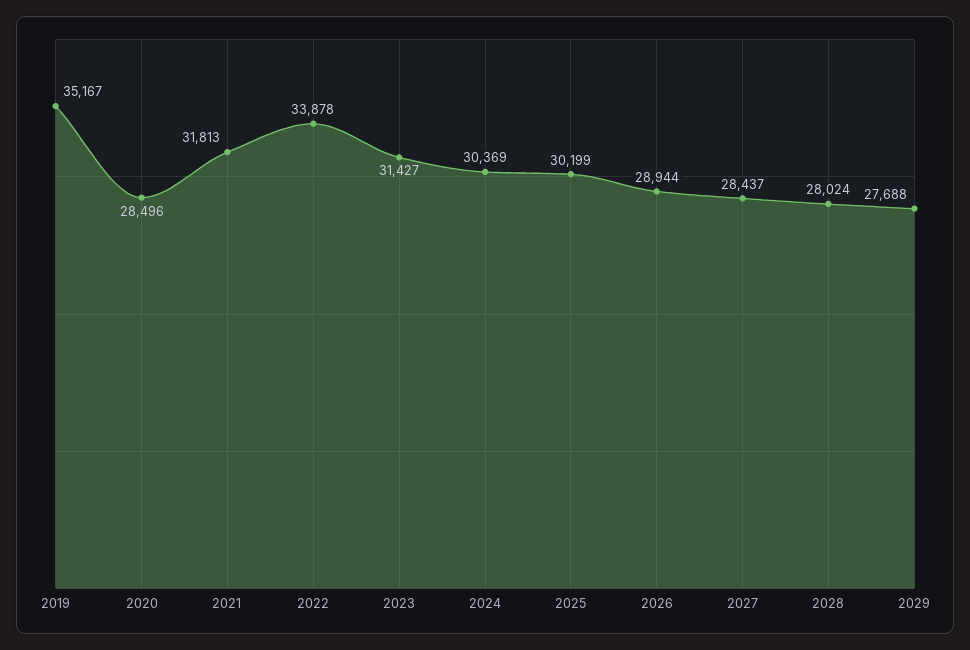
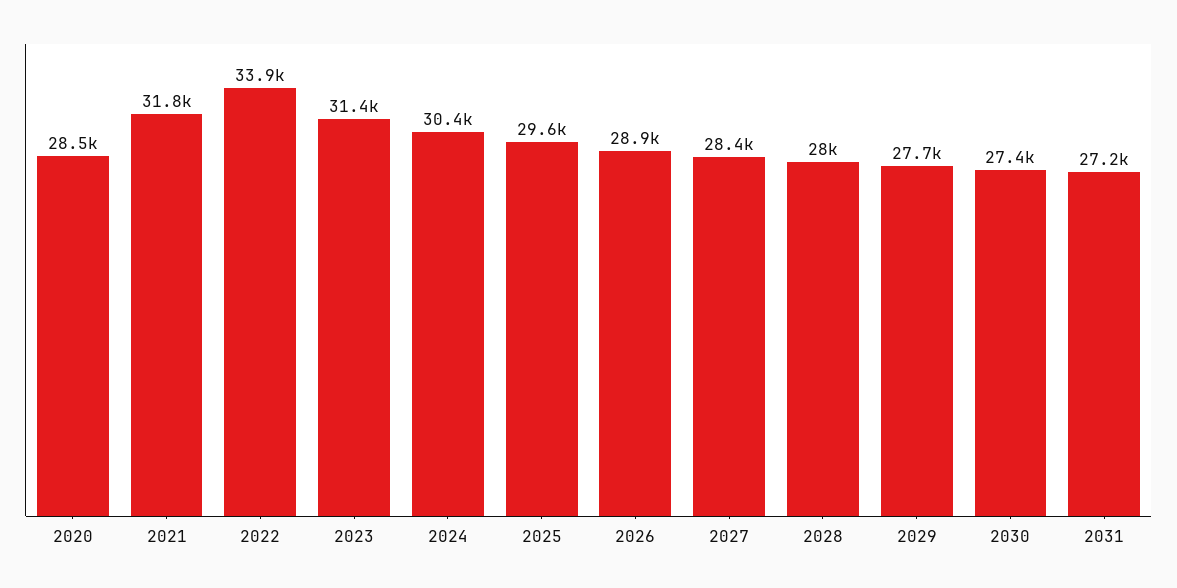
2019: 35167 -> none
2025: 30199 -> 29600
2030: none -> 27400
2031: none -> 27200

